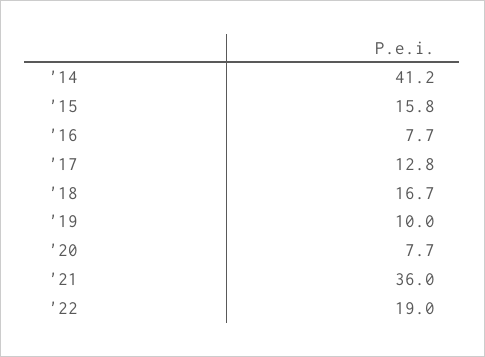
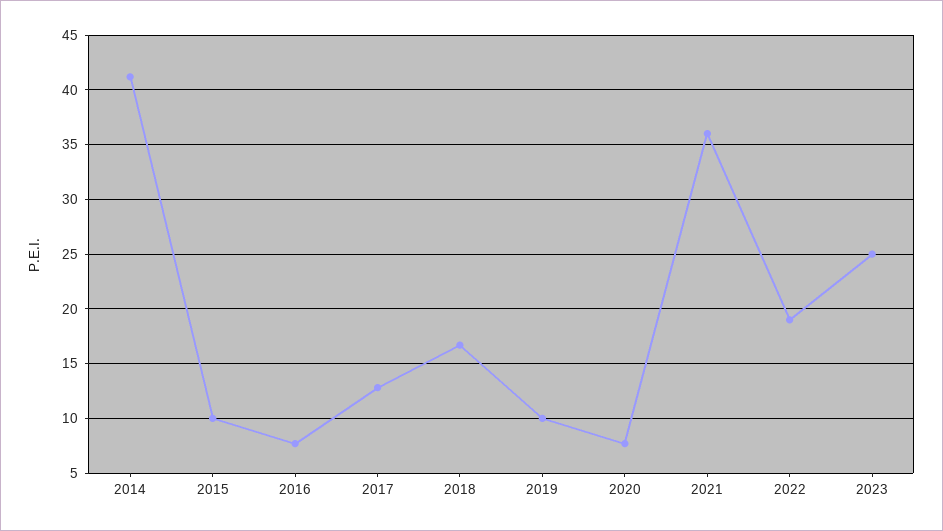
'15: 15.8 -> 10
2023: none -> 25

